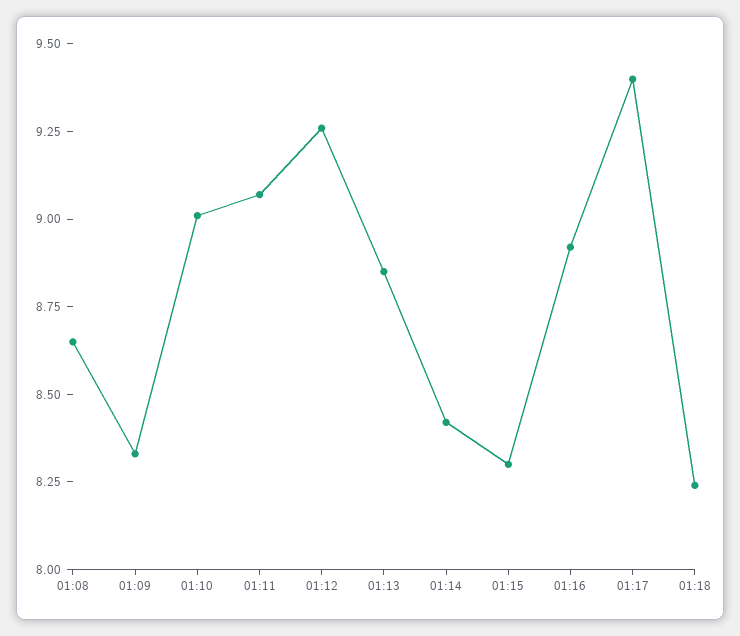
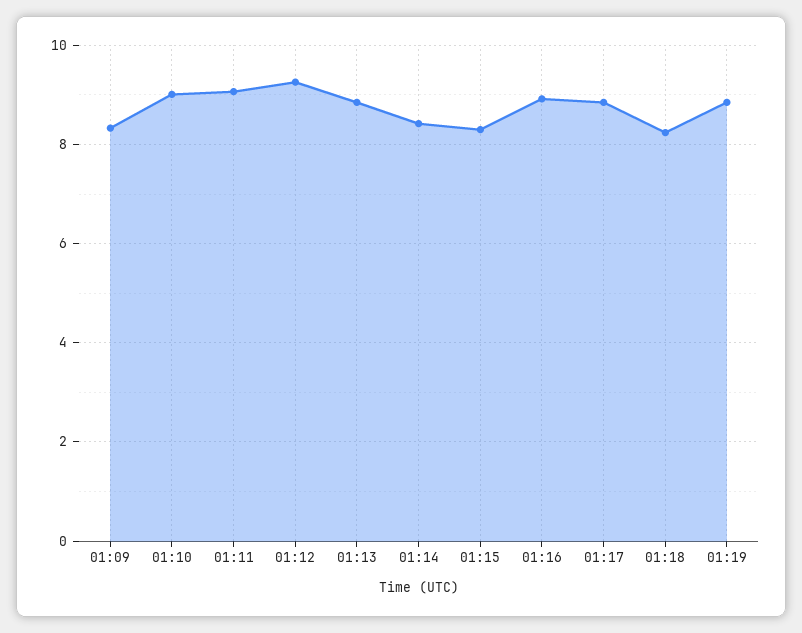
01:08: 8.65 -> none
01:17: 9.4 -> 8.8
01:19: none -> 8.8

